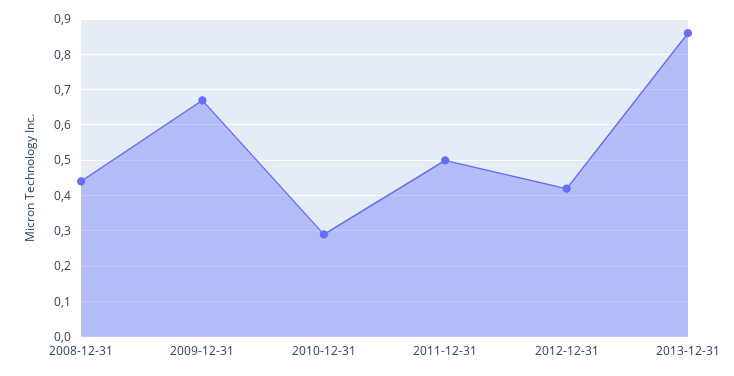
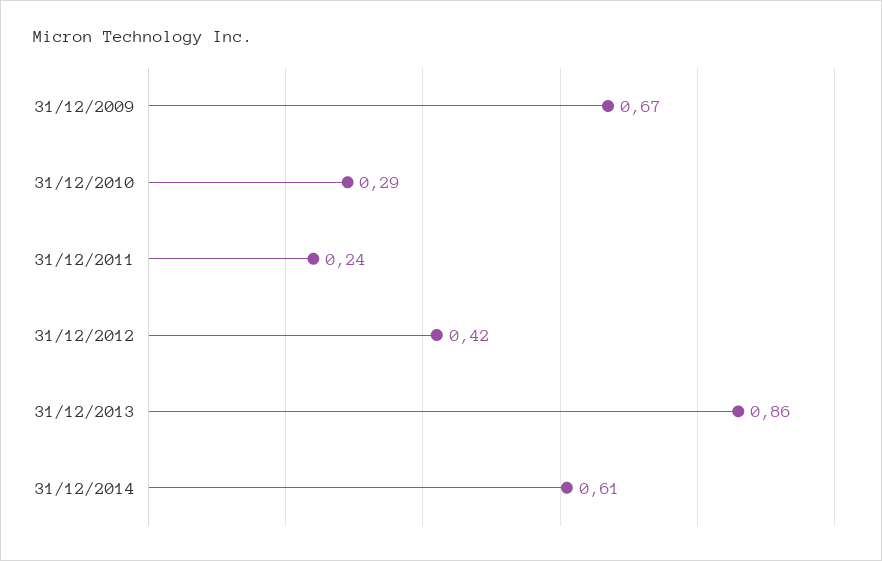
2008-12-31: 0.45 -> none
2011-12-31: 0.5 -> 0.24
31/12/2014: none -> 0.61

